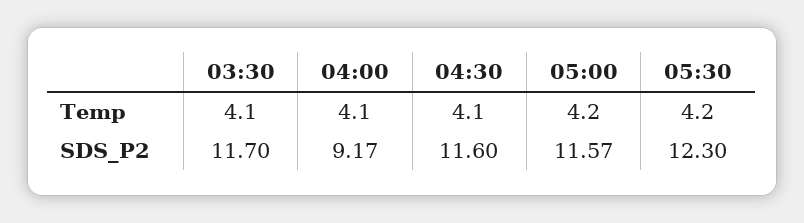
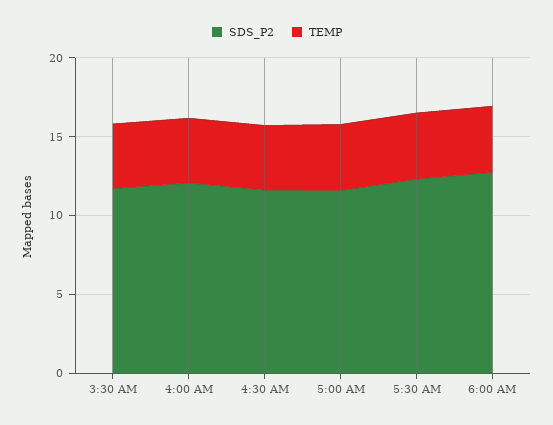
SDS_P2, 04:00: 9.17 -> 12
SDS_P2, 6:00 AM: none -> 13
Temp, 6:00 AM: none -> 4

